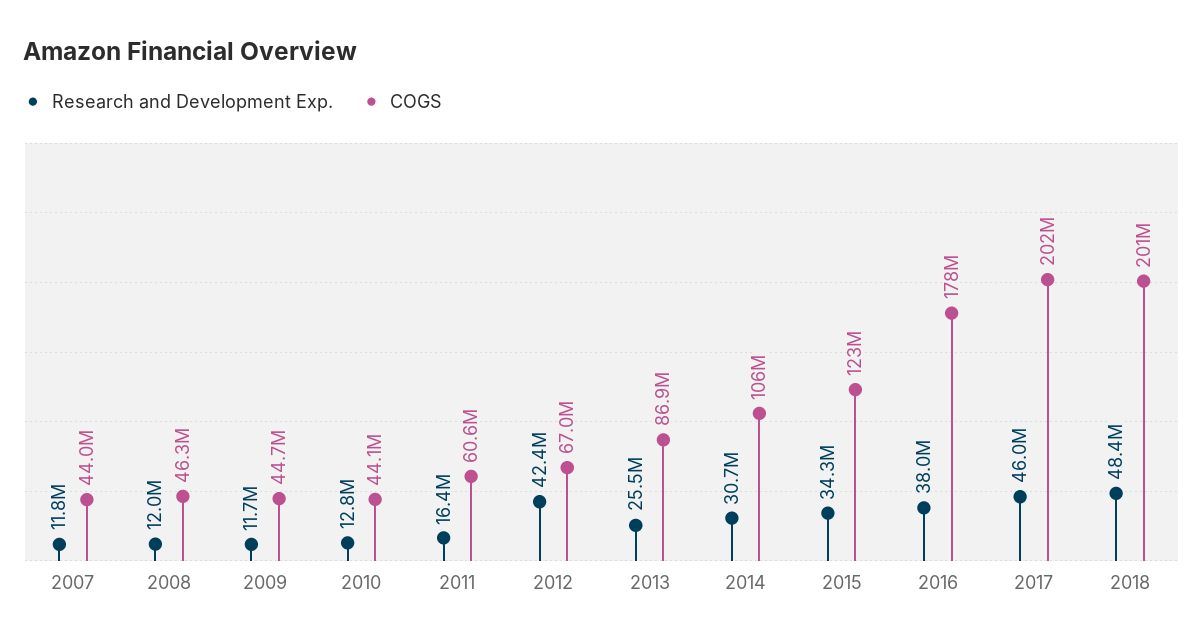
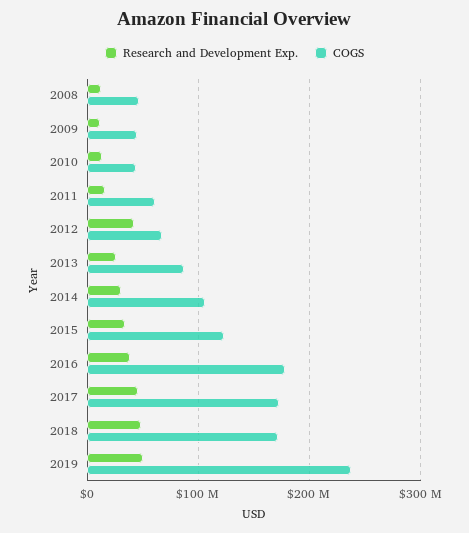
Research and Development Exp., 2007: 11800000 -> none
COGS, 2007: 44000000 -> none
COGS, 2017: 202000000 -> 170000000
COGS, 2018: 201000000 -> 170000000
Research and Development Exp., 2019: none -> 50000000
COGS, 2019: none -> 240000000

